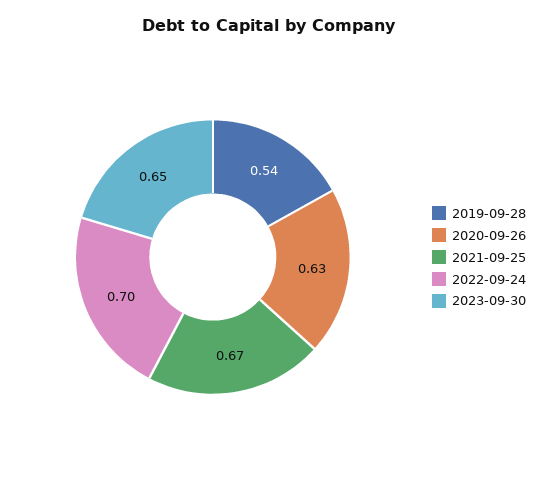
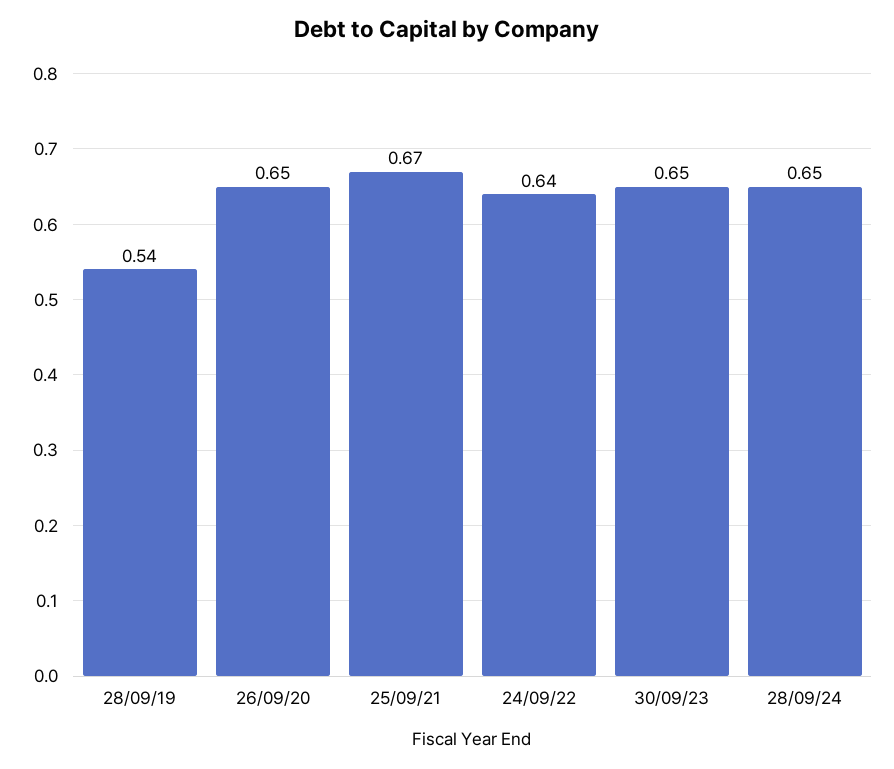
2020-09-26: 0.63 -> 0.65
2022-09-24: 0.7 -> 0.64
28/09/24: none -> 0.65

